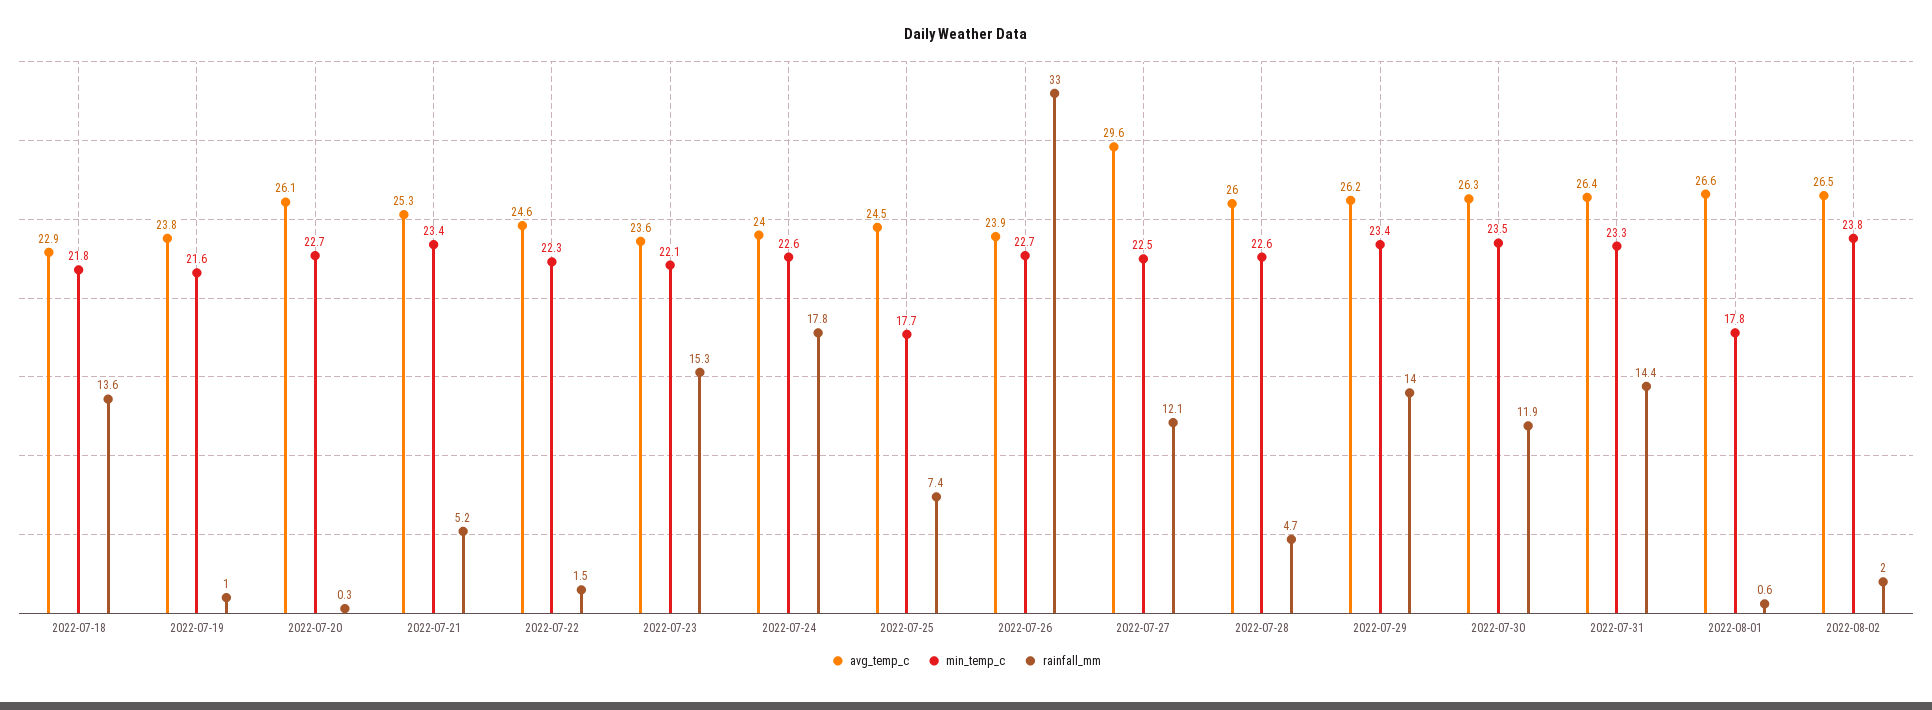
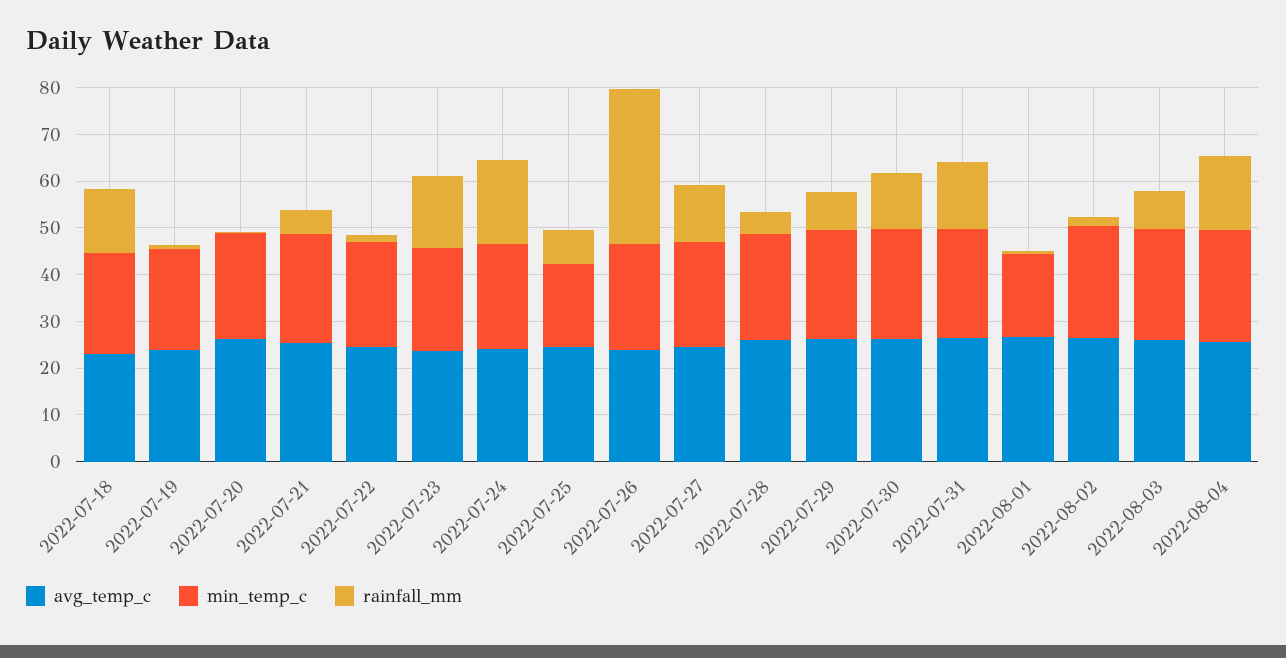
avg_temp_c, 2022-07-27: 29.6 -> 24
rainfall_mm, 2022-07-29: 14 -> 8
avg_temp_c, 2022-08-03: none -> 26
min_temp_c, 2022-08-03: none -> 24
rainfall_mm, 2022-08-03: none -> 8
avg_temp_c, 2022-08-04: none -> 26
min_temp_c, 2022-08-04: none -> 24
rainfall_mm, 2022-08-04: none -> 16

